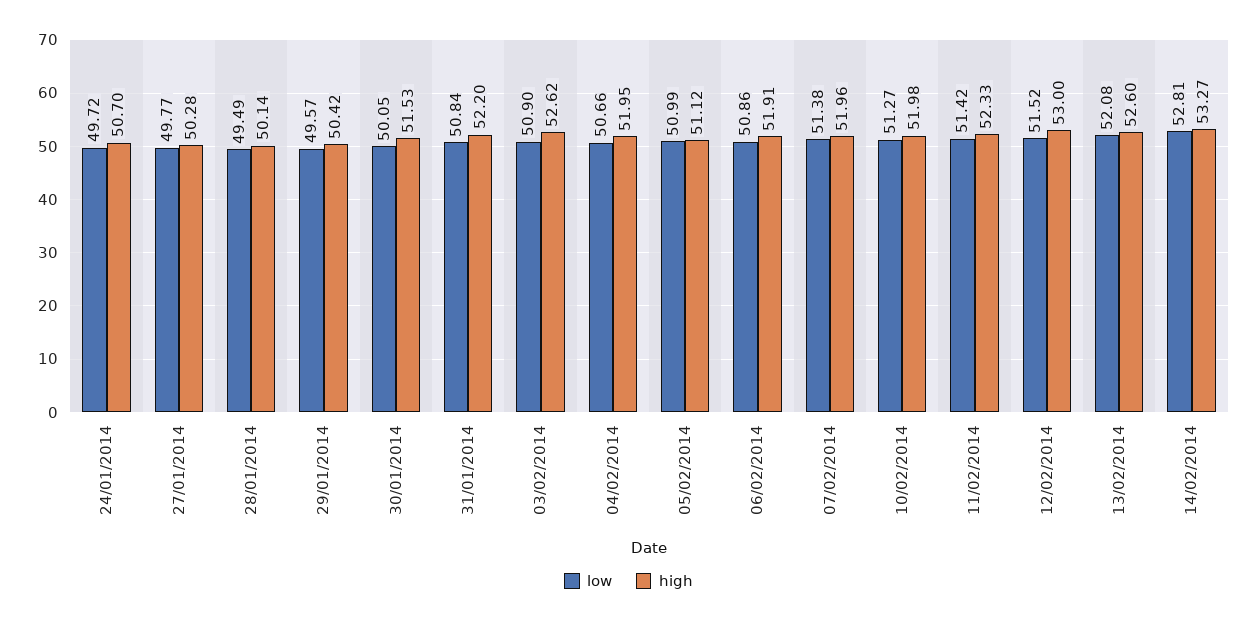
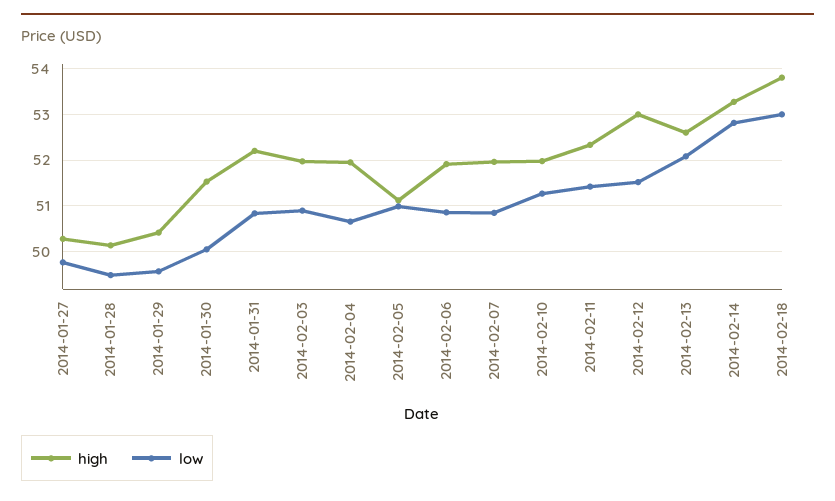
low, 24/01/2014: 49.72 -> none
high, 24/01/2014: 50.7 -> none
high, 03/02/2014: 52.62 -> 52
low, 07/02/2014: 51.38 -> 50.8
high, 2014-02-18: none -> 53.8
low, 2014-02-18: none -> 53

